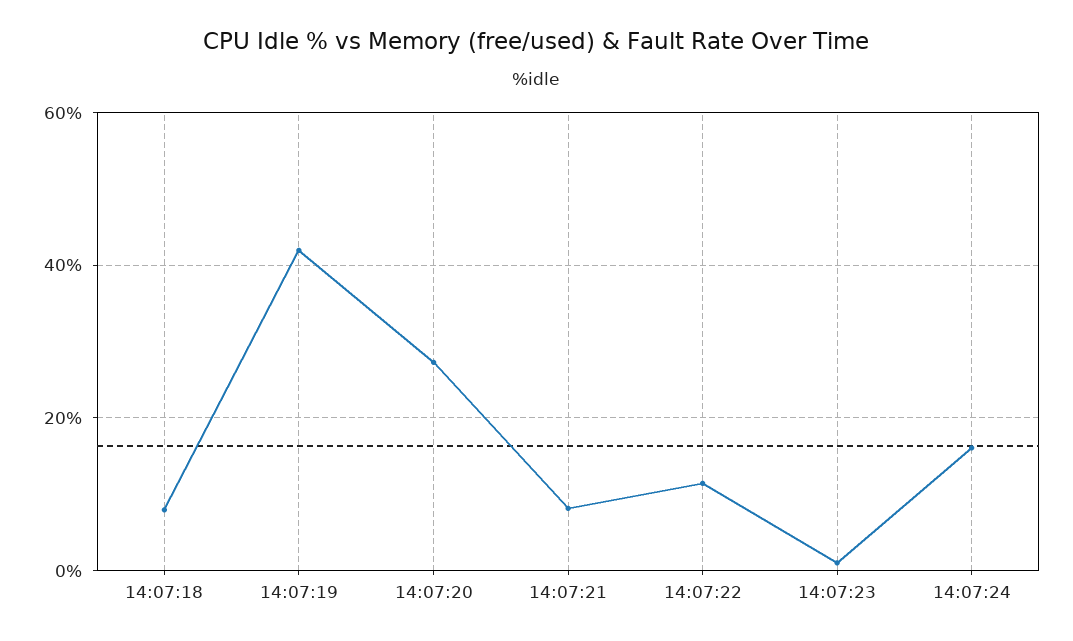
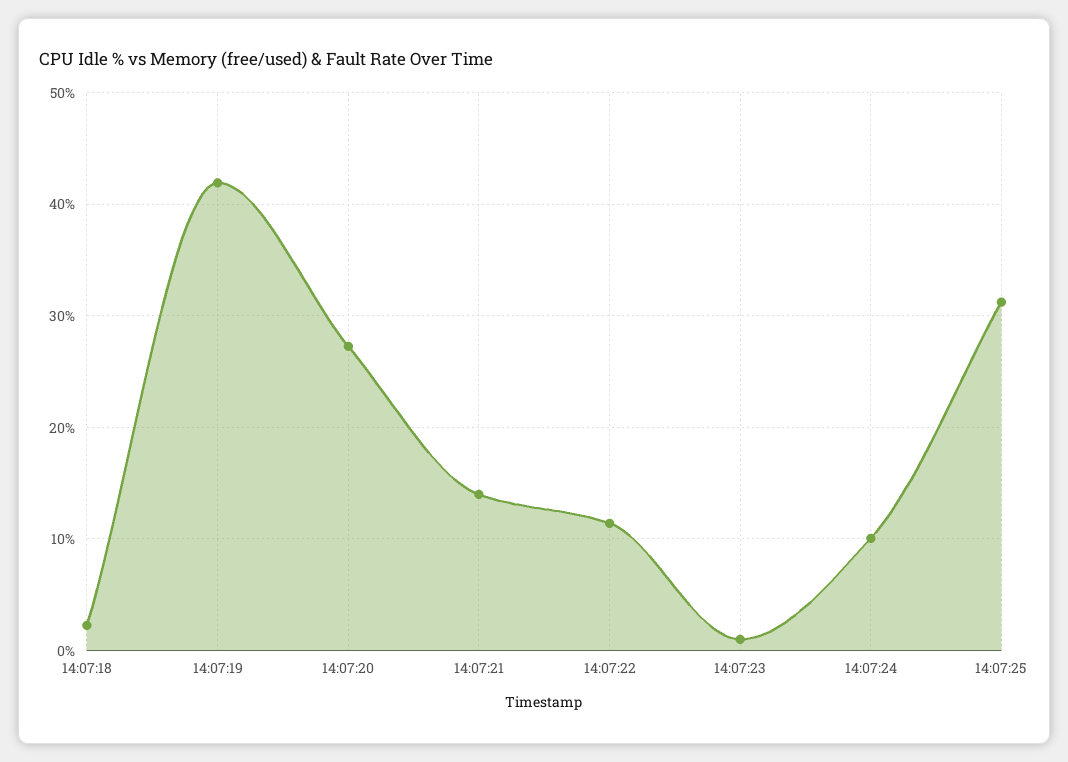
14:07:18: 8 -> 2
14:07:21: 8 -> 14
14:07:24: 16 -> 10
14:07:25: none -> 31

